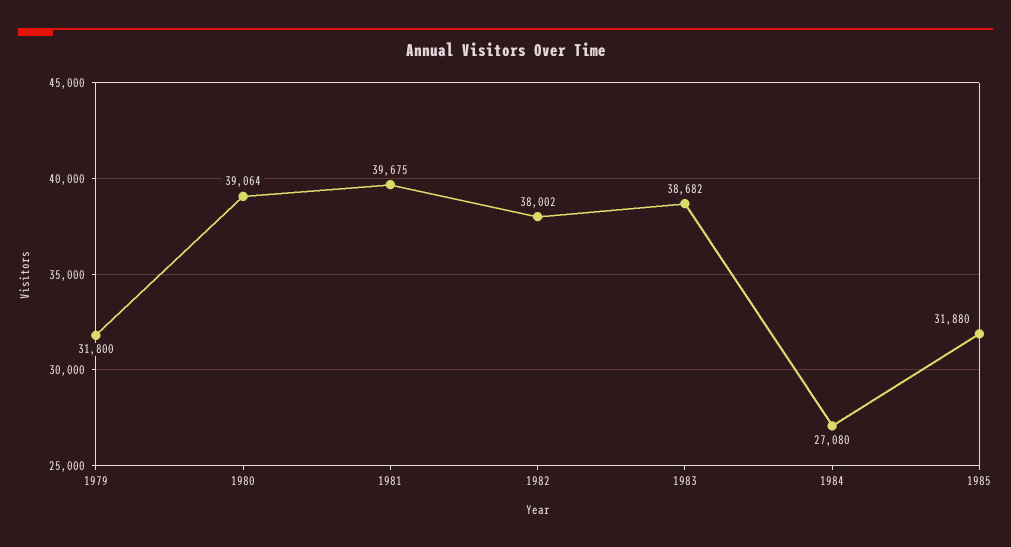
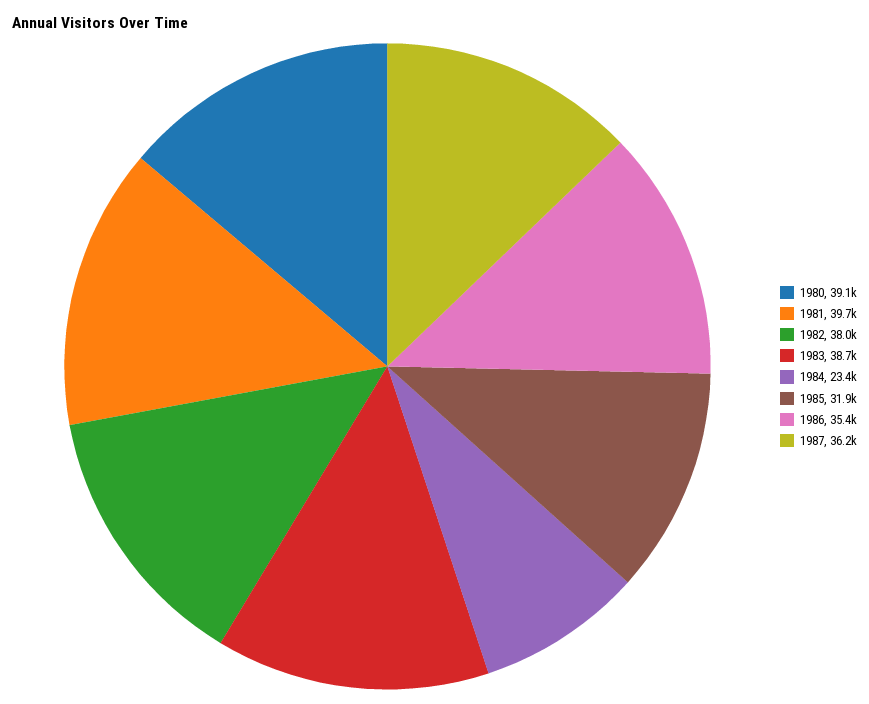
1979: 31800 -> none
1984: 27080 -> 23400
1986: none -> 35400
1987: none -> 36200

